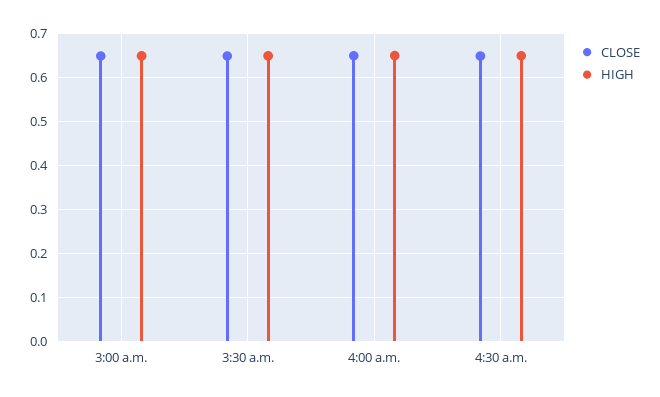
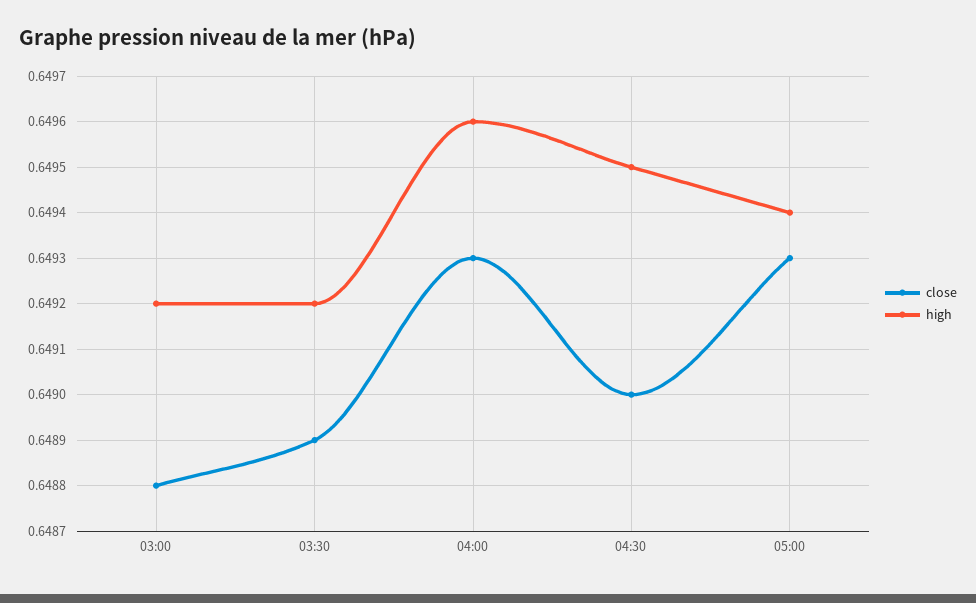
CLOSE, 05:00: none -> 0.6493
HIGH, 05:00: none -> 0.6494

